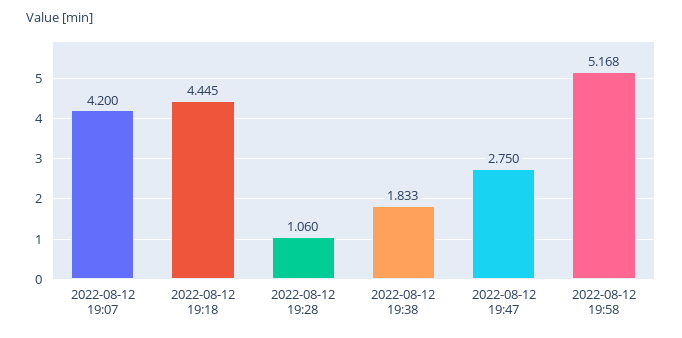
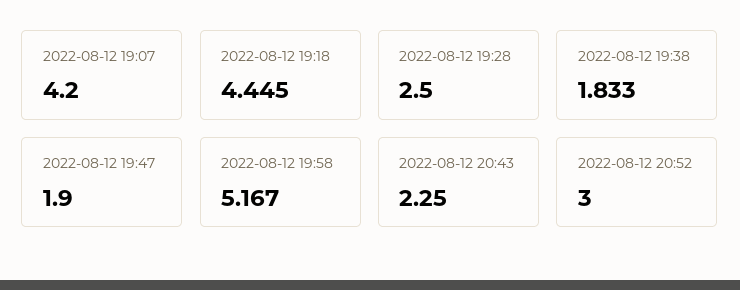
2022-08-12 19:28: 1.06 -> 2.5
2022-08-12 19:47: 2.75 -> 1.9
2022-08-12 19:58: 5.168 -> 5.167
2022-08-12 20:43: none -> 2.25
2022-08-12 20:52: none -> 3

